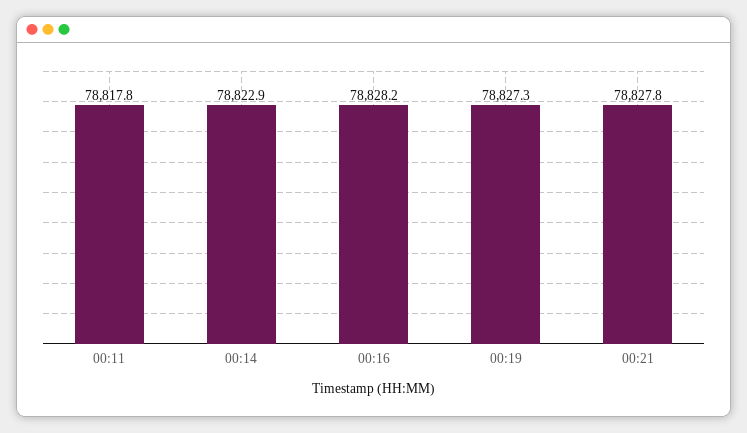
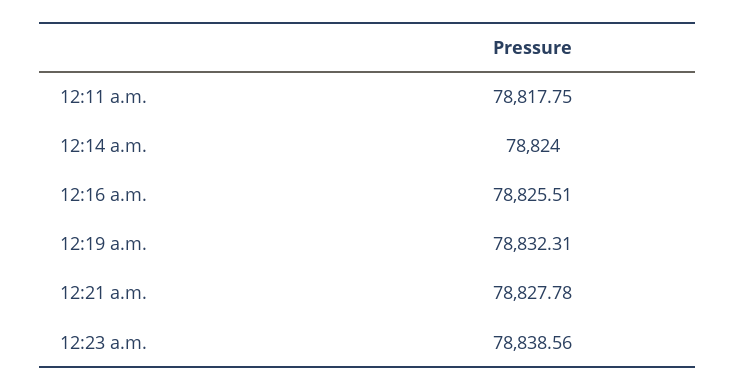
00:14: 78822.9 -> 78824
00:16: 78828.2 -> 78825.51
00:19: 78827.3 -> 78832.31
12:23 a.m.: none -> 78838.56

